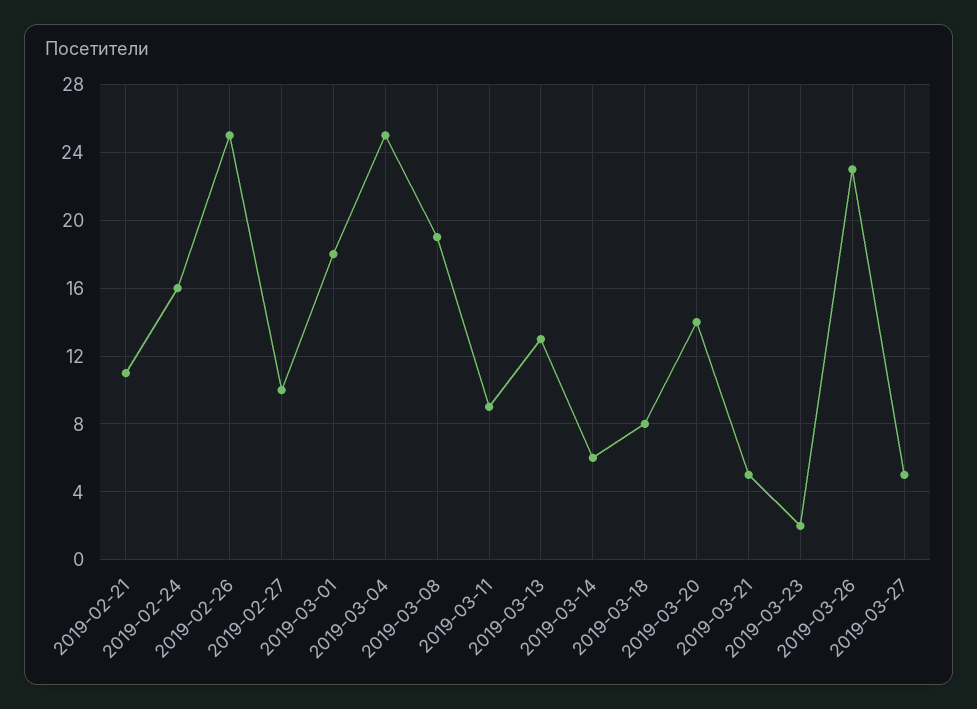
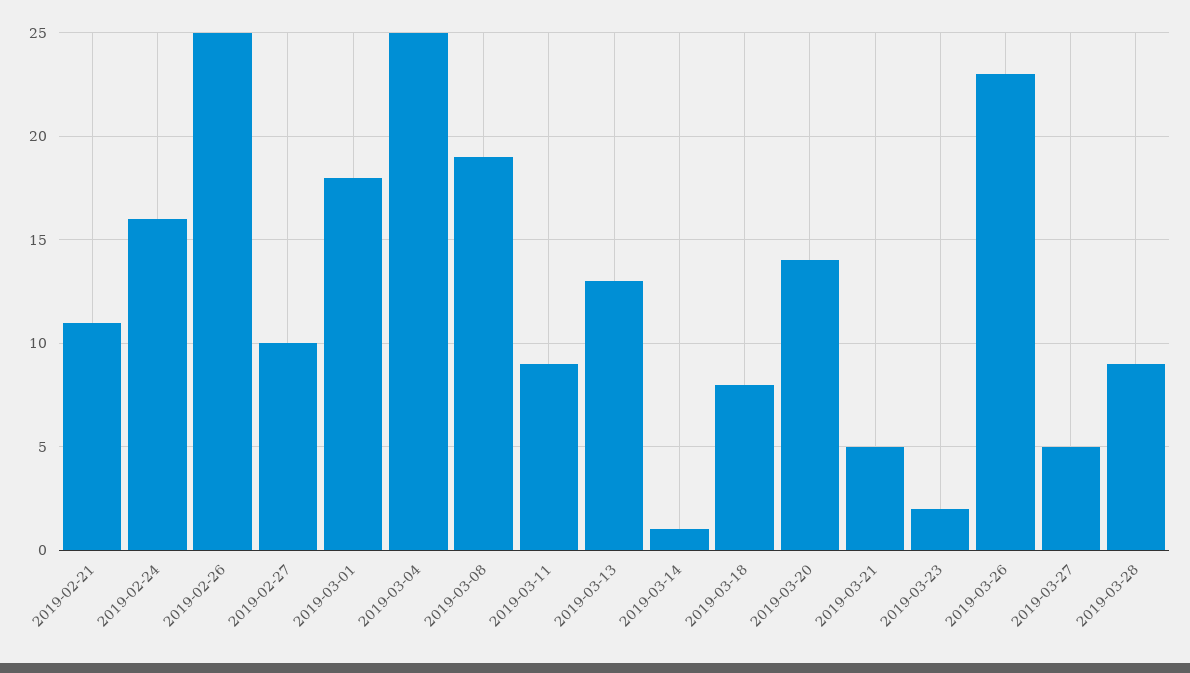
2019-03-14: 6 -> 1
2019-03-28: none -> 9

